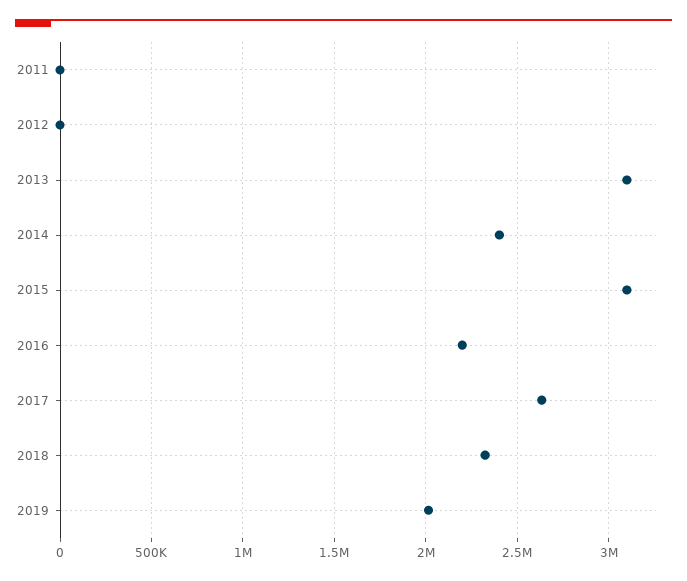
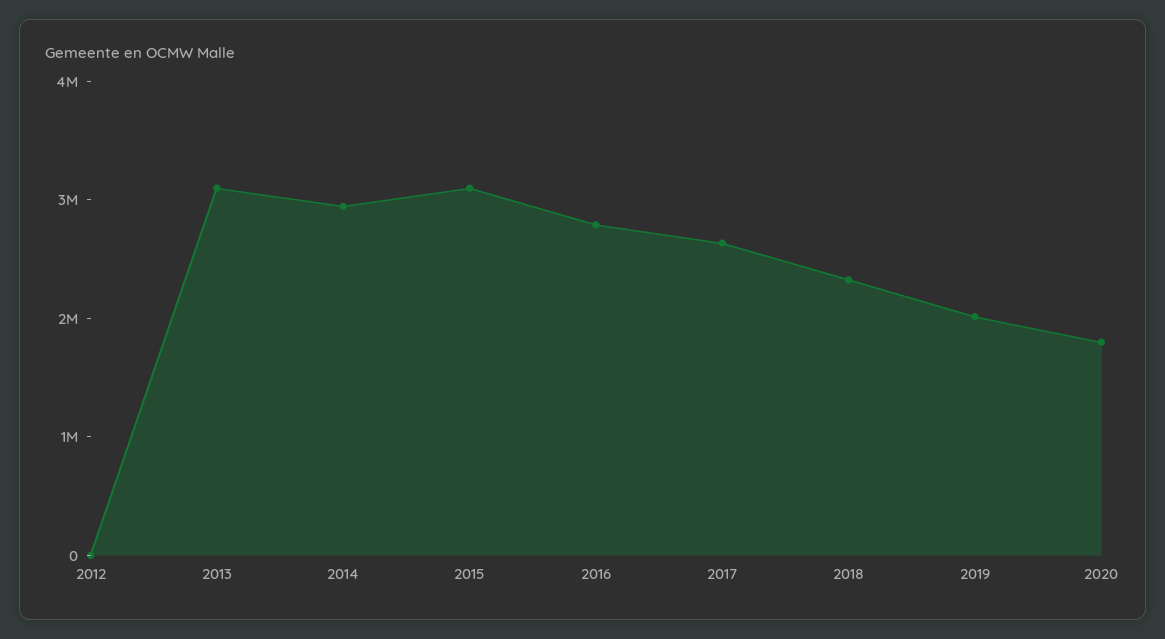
2011: 0 -> none
2014: 2400000 -> 3000000
2016: 2200000 -> 2800000
2020: none -> 1800000

